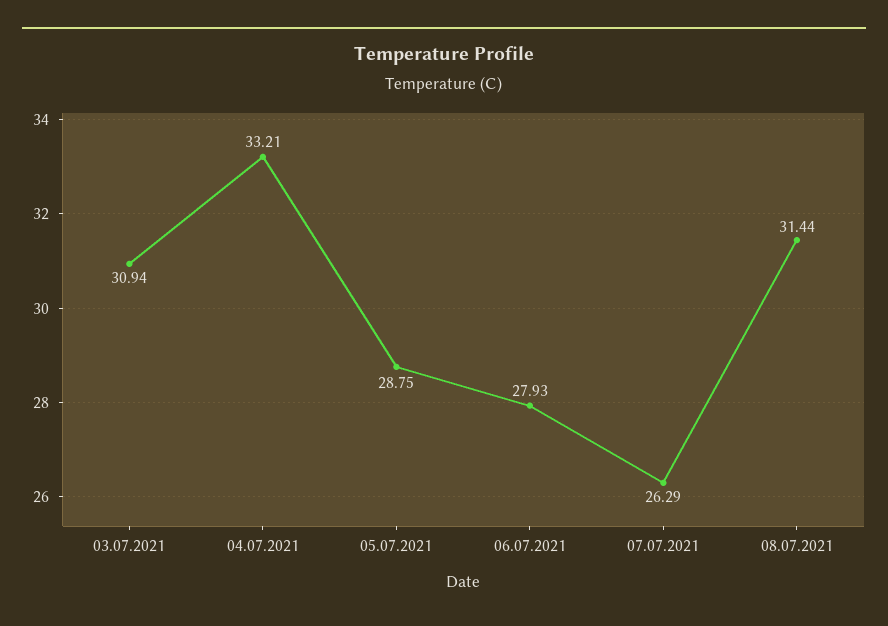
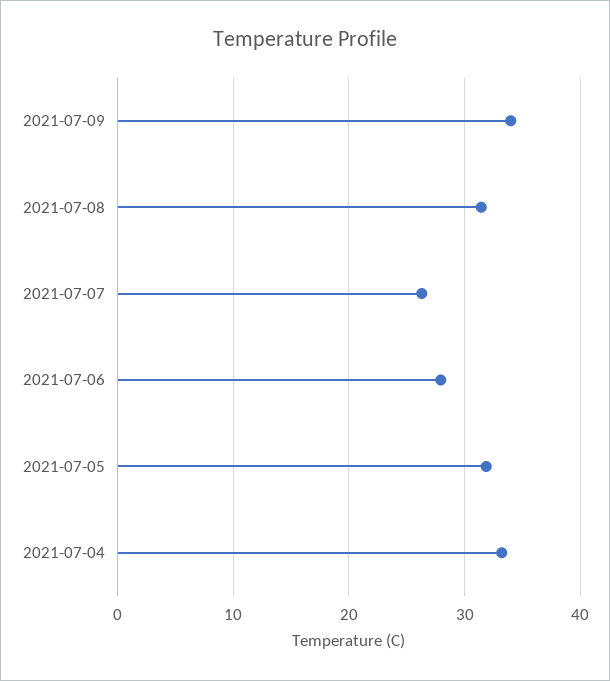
03.07.2021: 30.94 -> none
05.07.2021: 28.75 -> 32
2021-07-09: none -> 34

